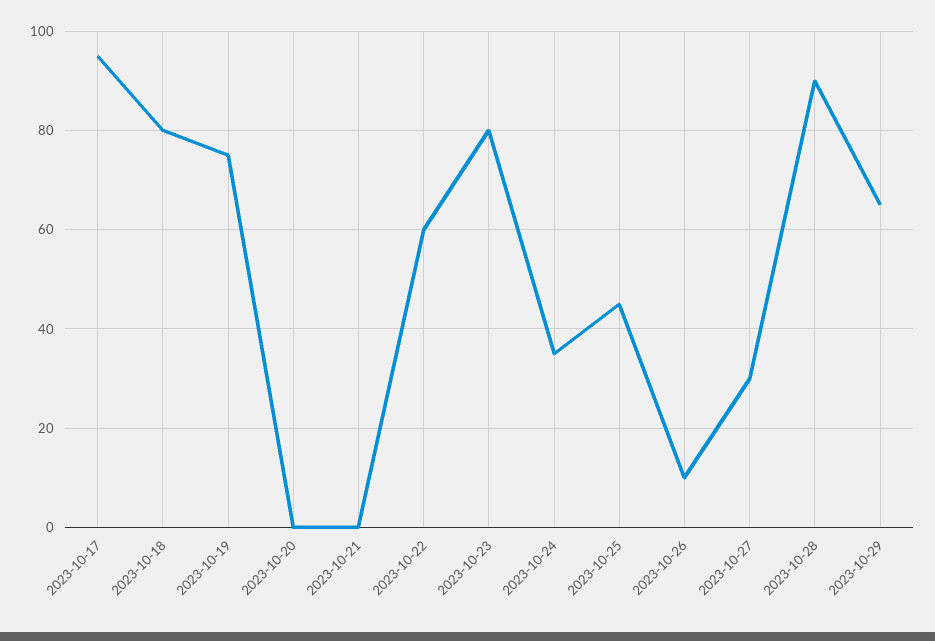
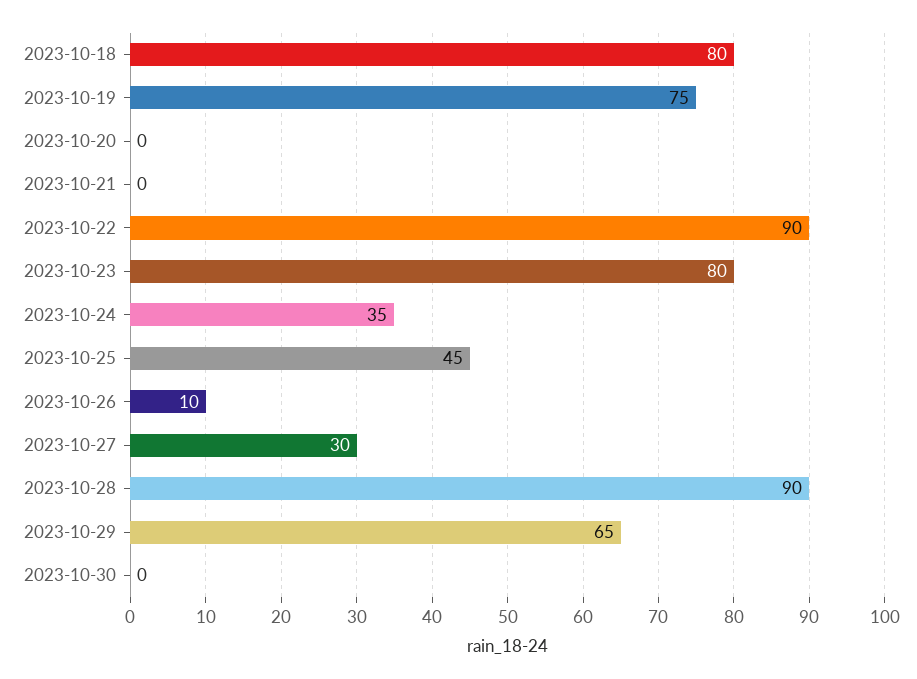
2023-10-17: 95 -> none
2023-10-22: 60 -> 90
2023-10-30: none -> 0

